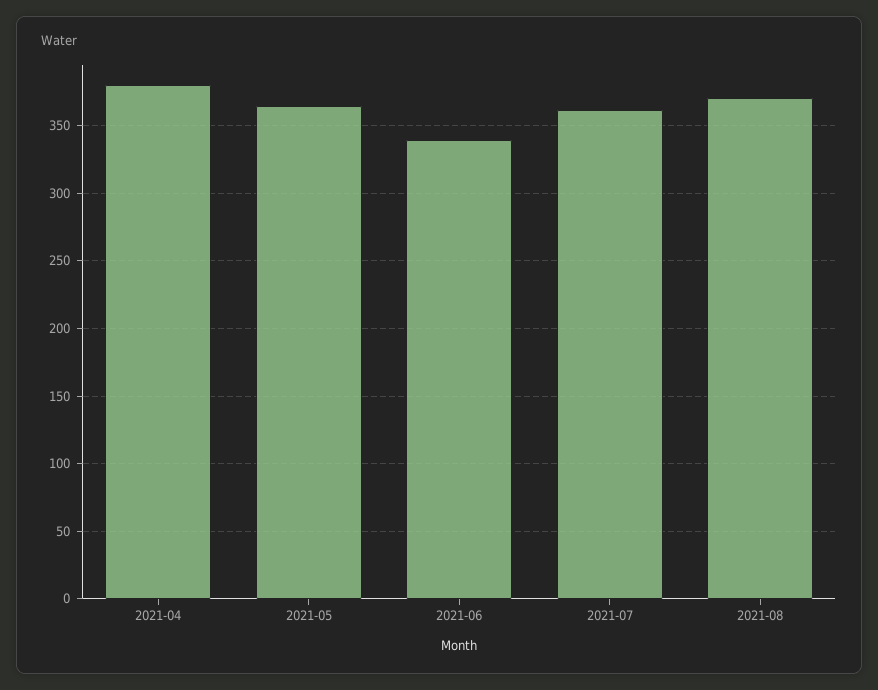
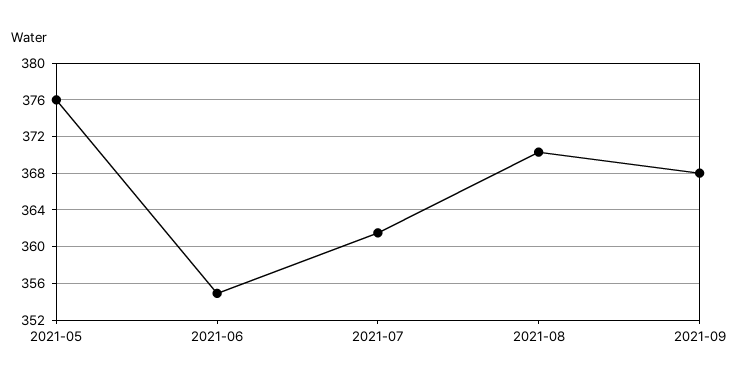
2021-04: 380 -> none
2021-05: 365 -> 376
2021-06: 340 -> 355
2021-09: none -> 368

